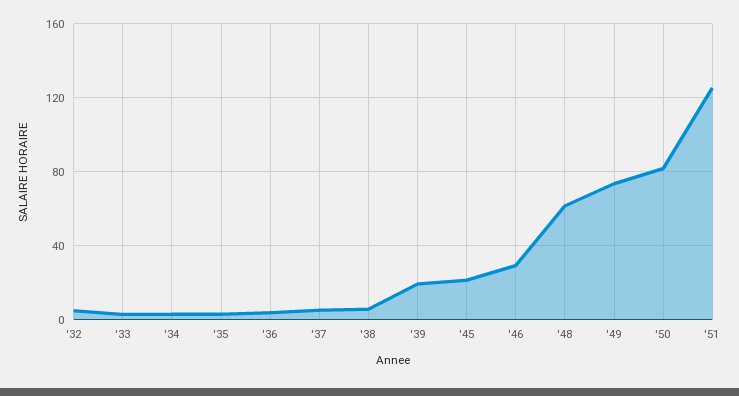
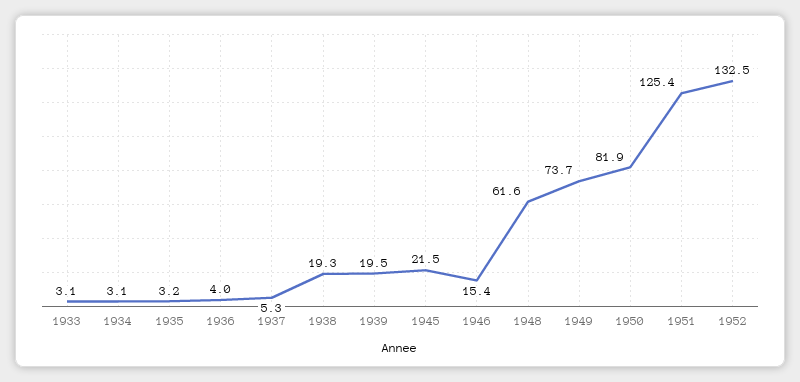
'32: 5 -> none
'38: 5 -> 19.3
'46: 30 -> 15.4
1952: none -> 132.5

